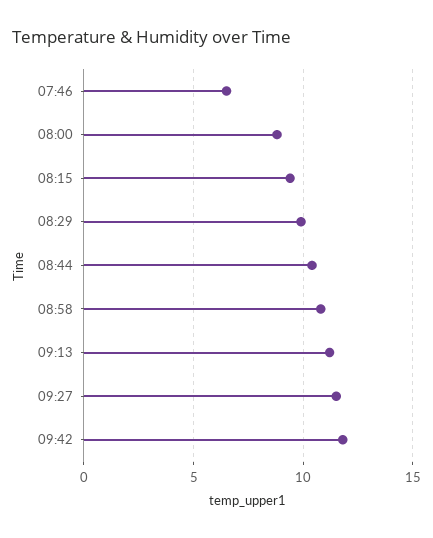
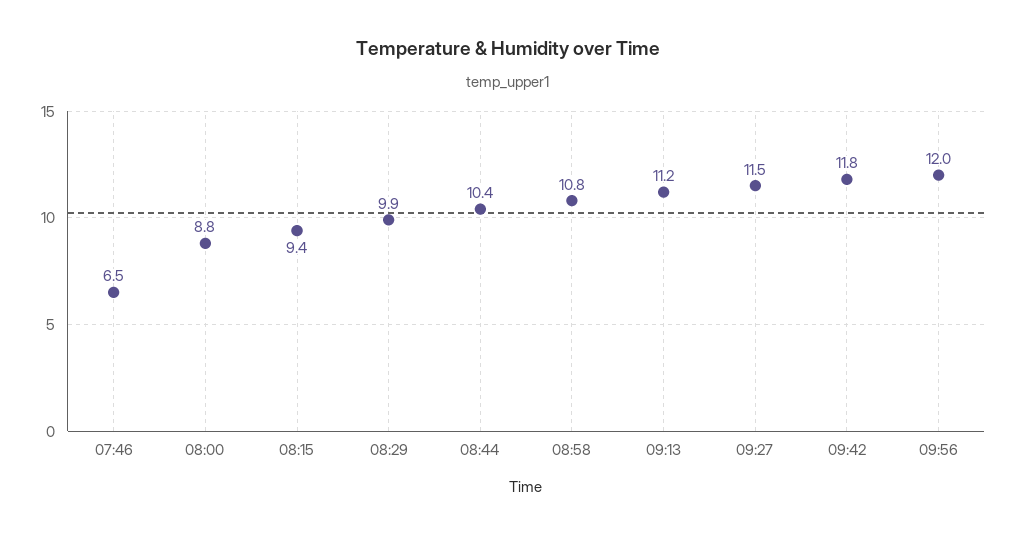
09:56: none -> 12

